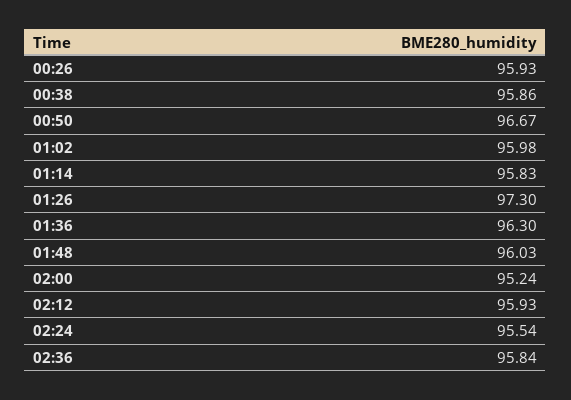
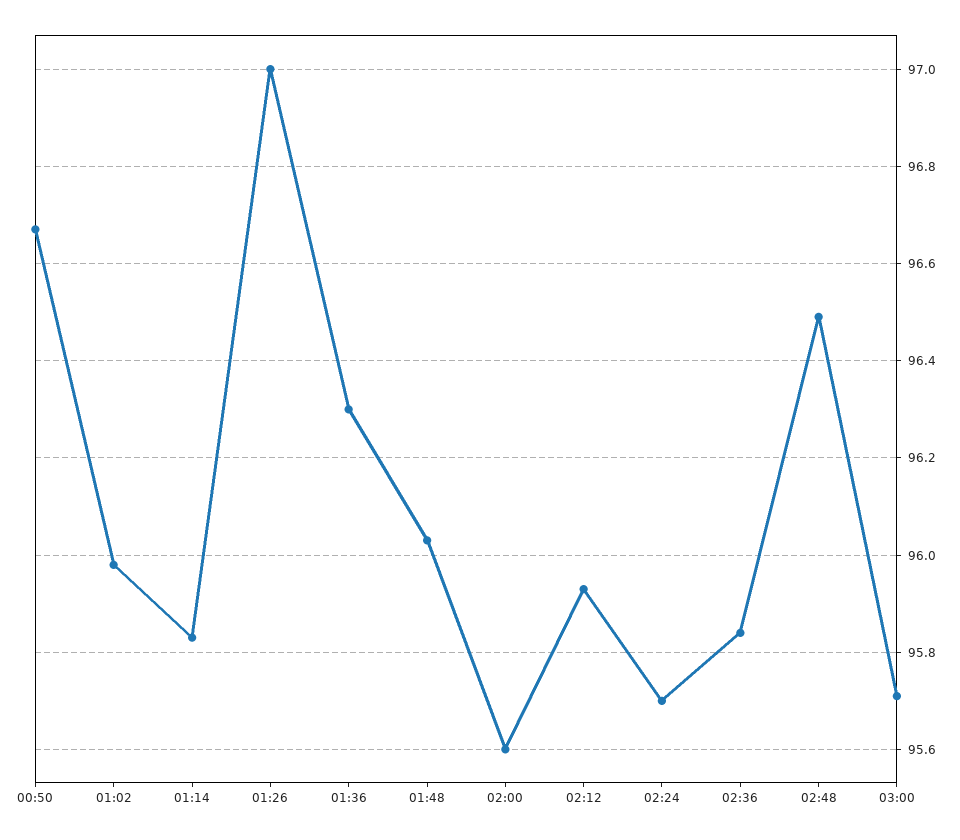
00:26: 95.93 -> none
00:38: 95.86 -> none
01:26: 97.3 -> 97
02:00: 95.24 -> 95.6
02:24: 95.54 -> 95.7
02:48: none -> 96.5
03:00: none -> 95.7

